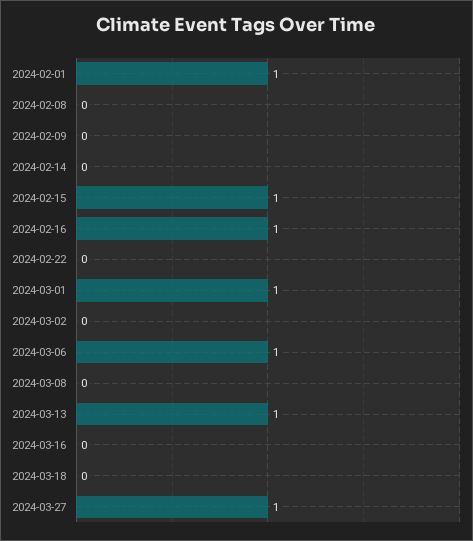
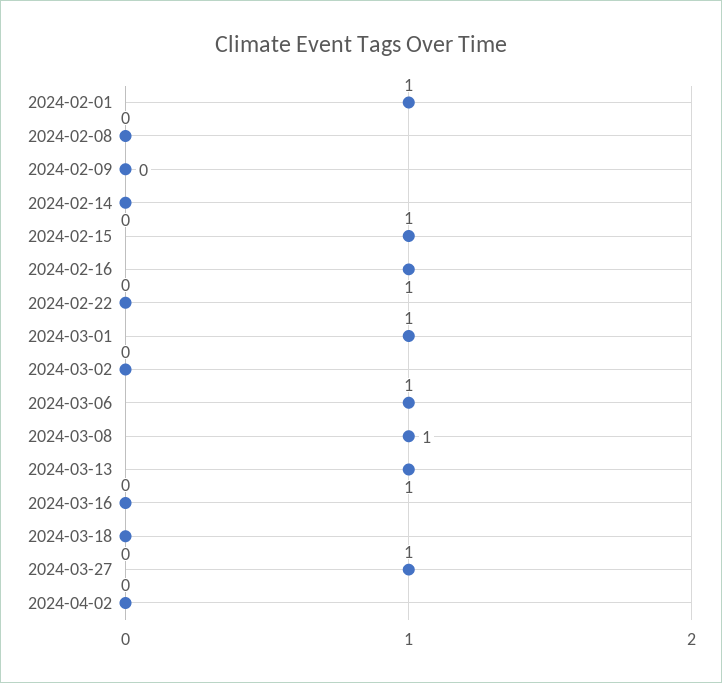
2024-03-08: 0 -> 1
2024-04-02: none -> 0

